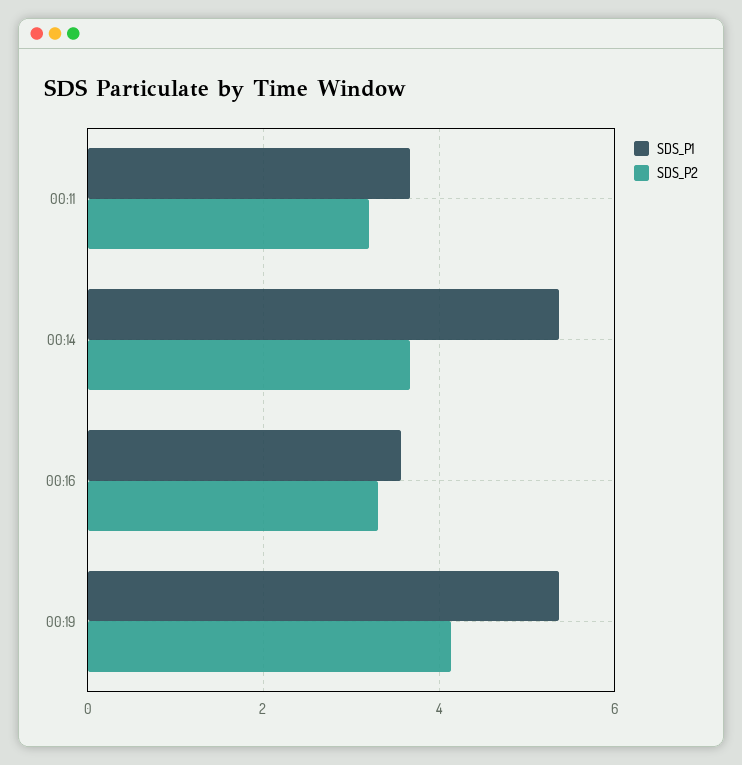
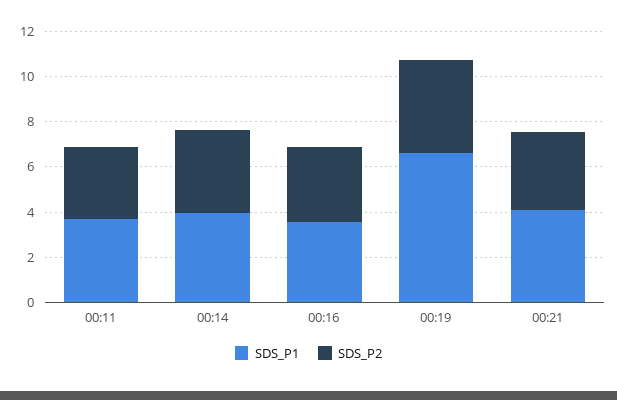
SDS_P1, 00:14: 5.4 -> 4
SDS_P1, 00:19: 5.4 -> 6.5
SDS_P1, 00:21: none -> 4
SDS_P2, 00:21: none -> 3.5

